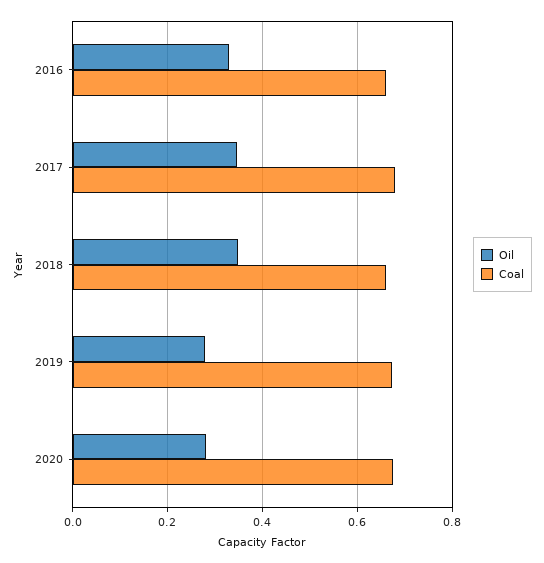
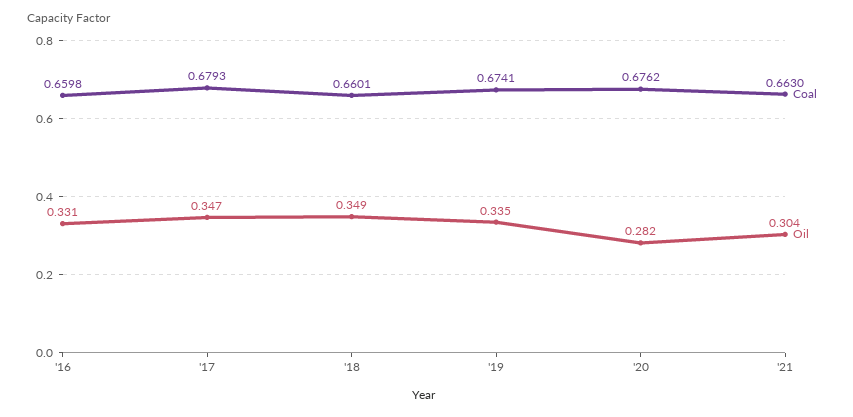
Oil, 2019: 0.28 -> 0.335
Coal, '21: none -> 0.663
Oil, '21: none -> 0.304

